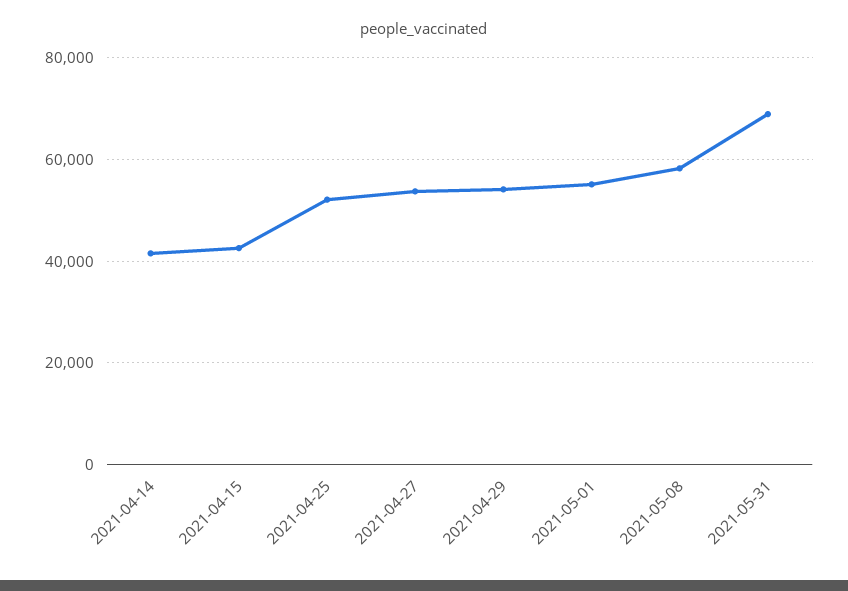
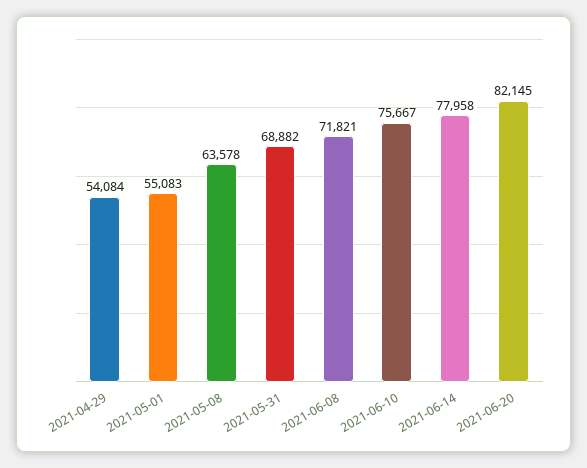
2021-04-14: 42000 -> none
2021-04-15: 42000 -> none
2021-04-25: 52000 -> none
2021-04-27: 54000 -> none
2021-05-08: 58000 -> 63578
2021-06-08: none -> 71821
2021-06-10: none -> 75667
2021-06-14: none -> 77958
2021-06-20: none -> 82145

